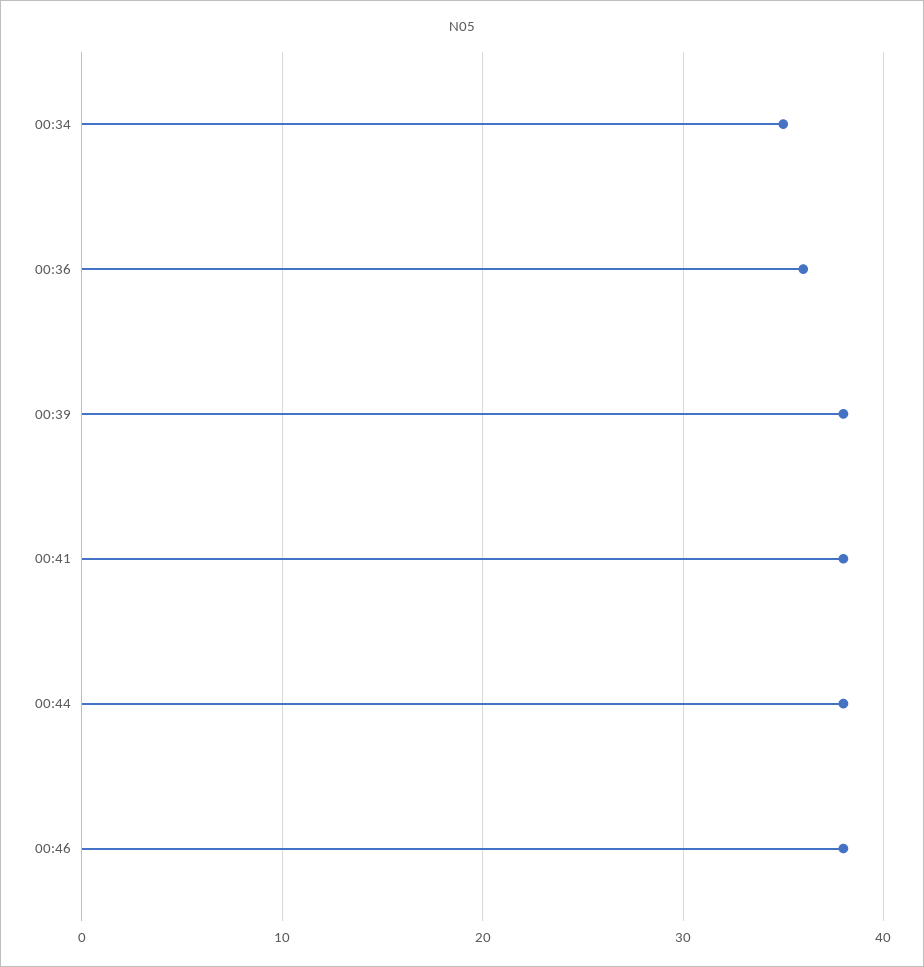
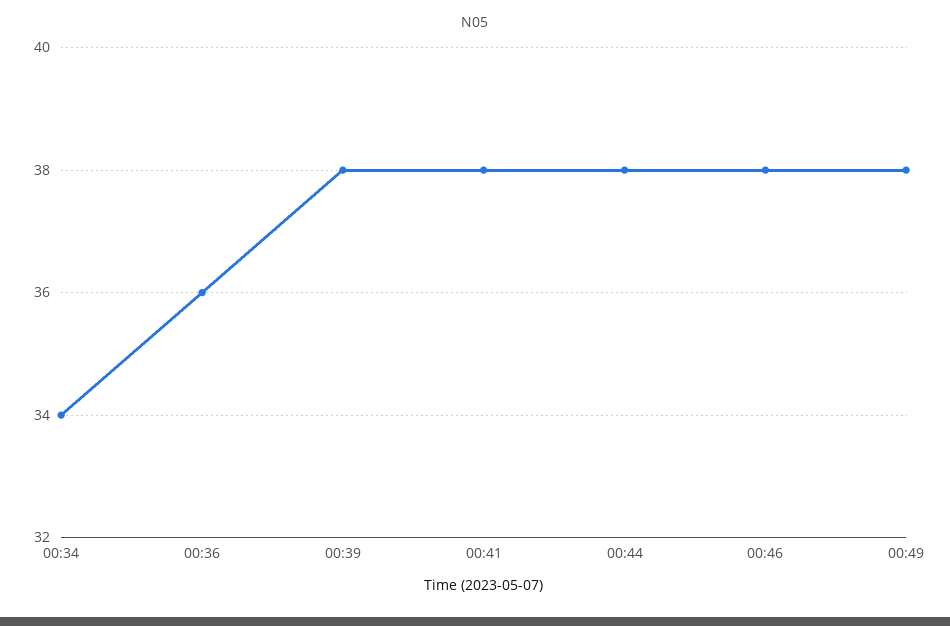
00:34: 35 -> 34
00:49: none -> 38

